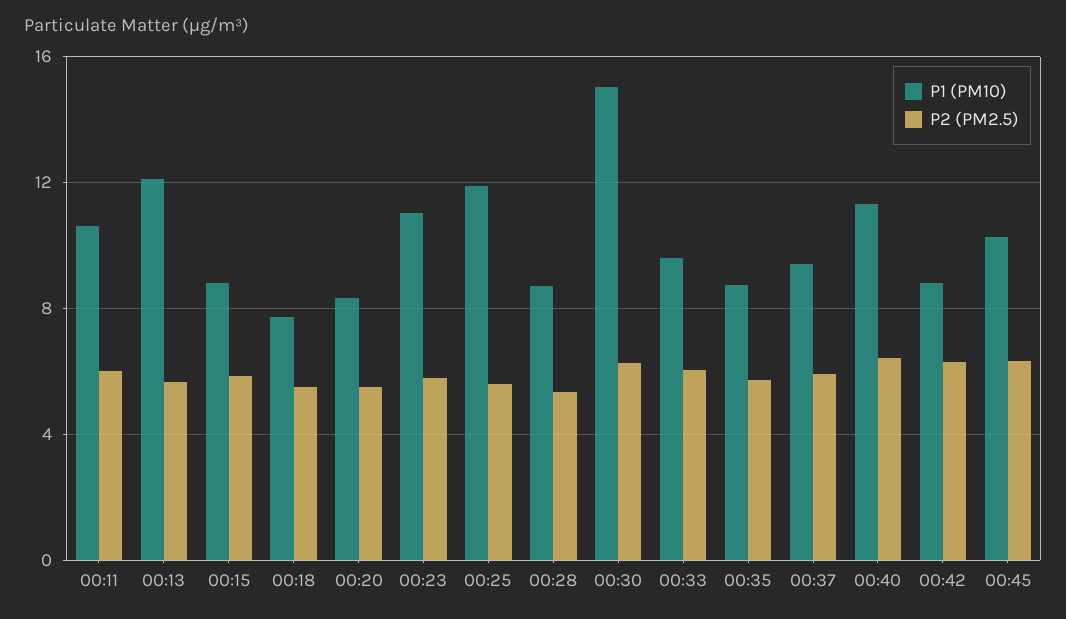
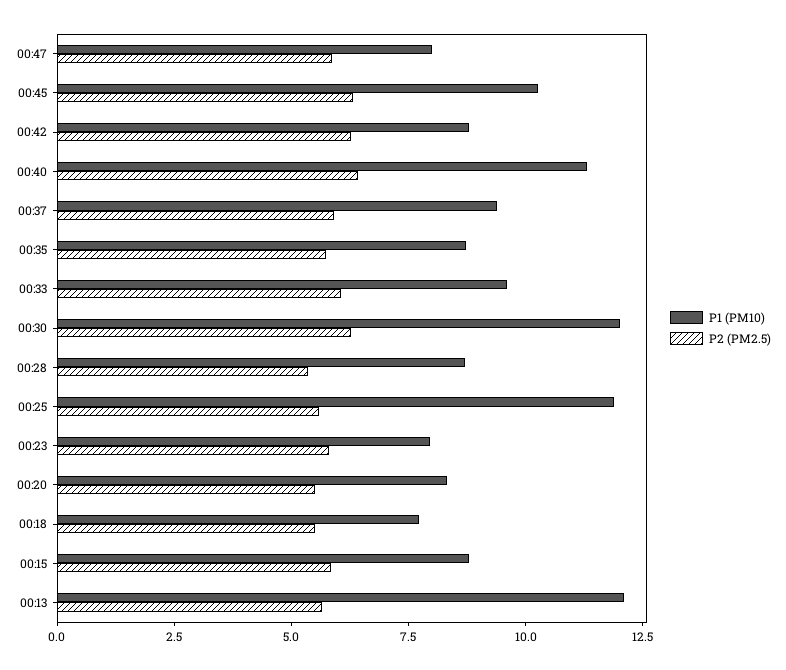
P1 (PM10), 00:11: 10.5 -> none
P2 (PM2.5), 00:11: 6 -> none
P1 (PM10), 00:23: 11 -> 8
P1 (PM10), 00:30: 15 -> 12
P1 (PM10), 00:47: none -> 8
P2 (PM2.5), 00:47: none -> 6

